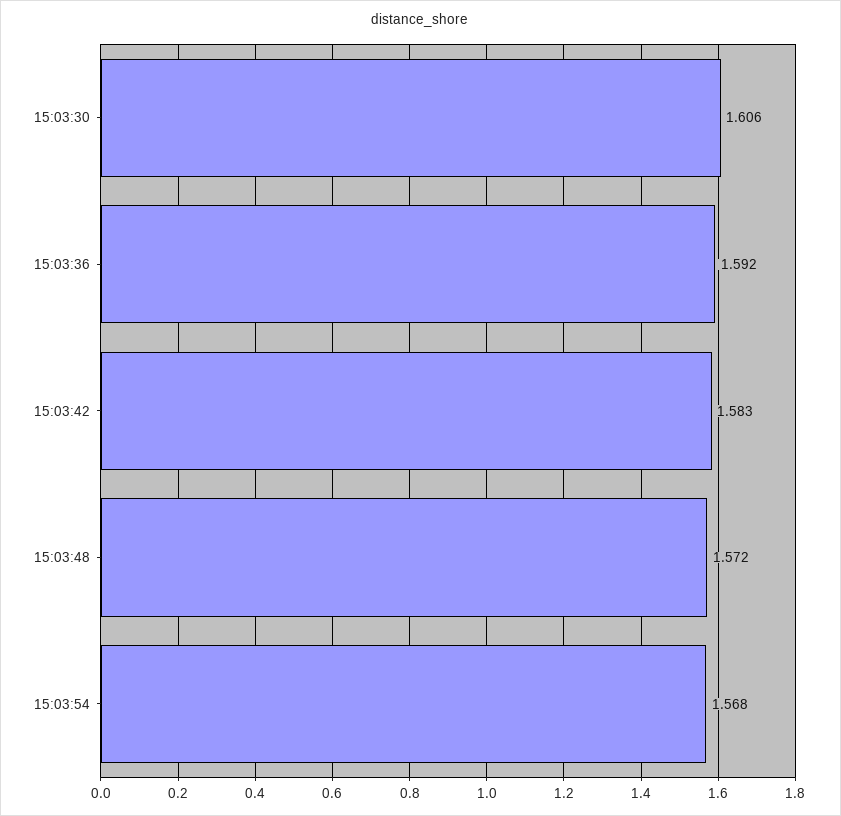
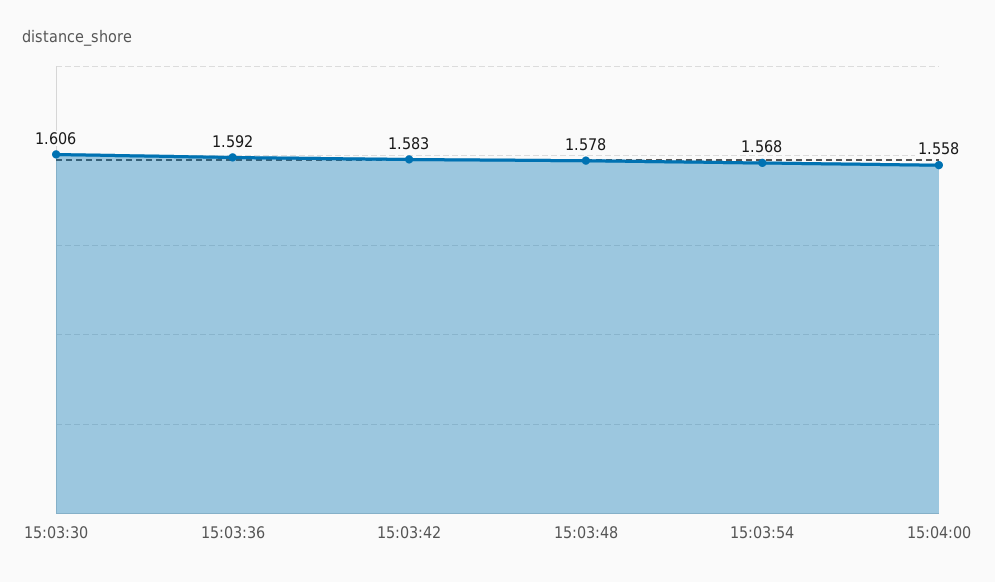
15:03:48: 1.572 -> 1.578
15:04:00: none -> 1.558

